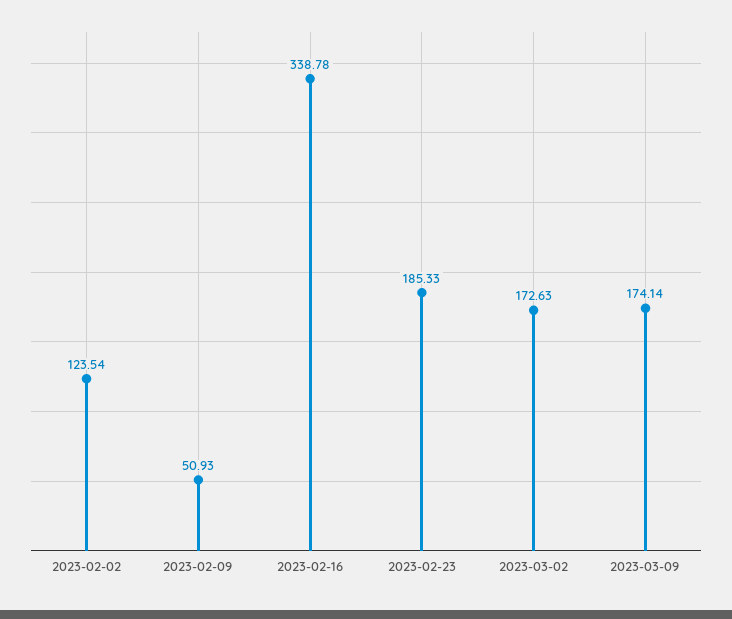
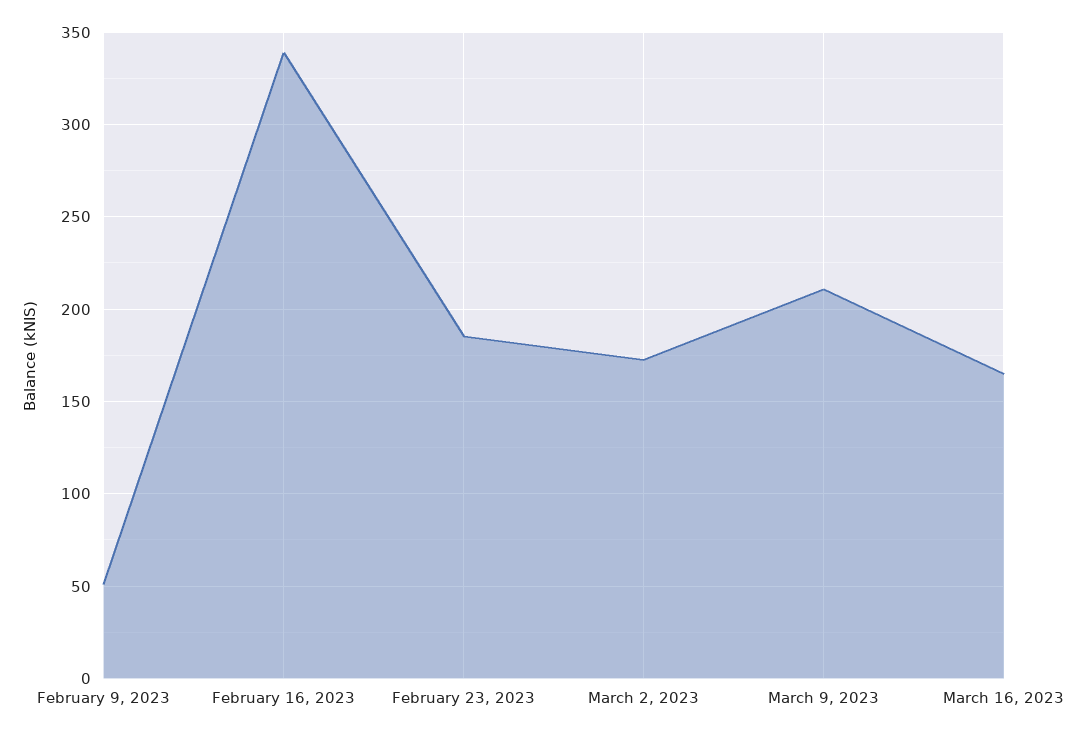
2023-02-02: 123.54 -> none
2023-03-09: 174.14 -> 210
March 16, 2023: none -> 165

